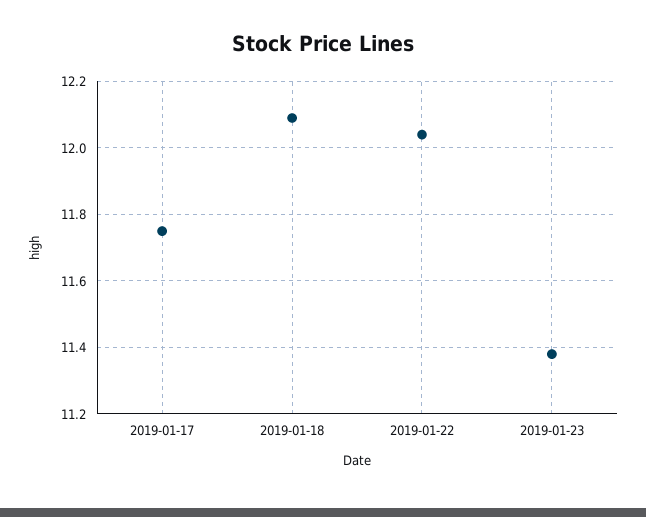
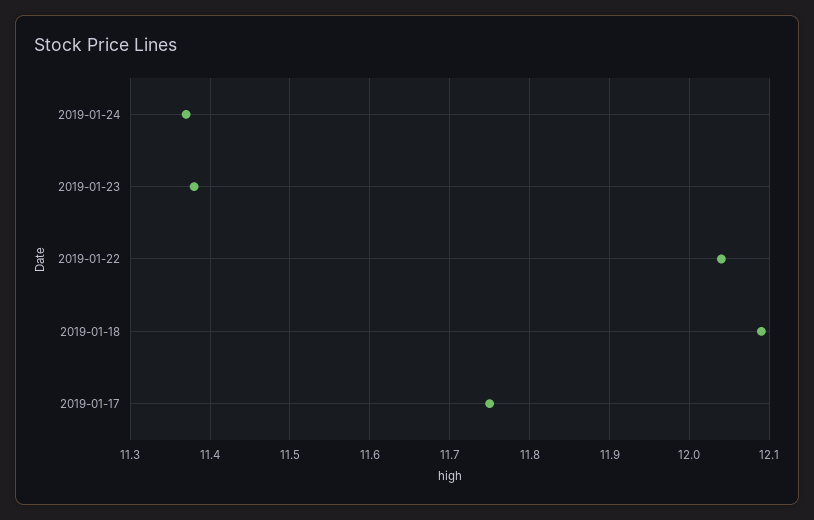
2019-01-24: none -> 11.37

